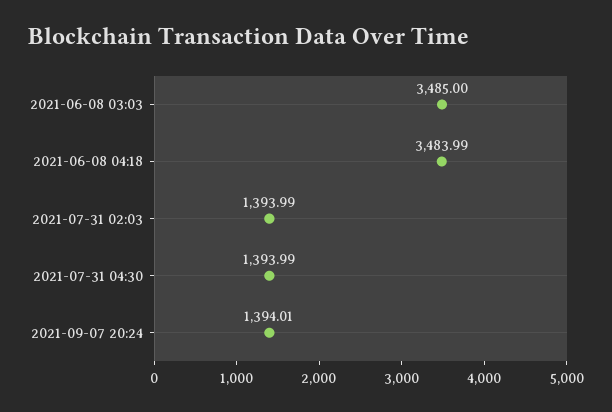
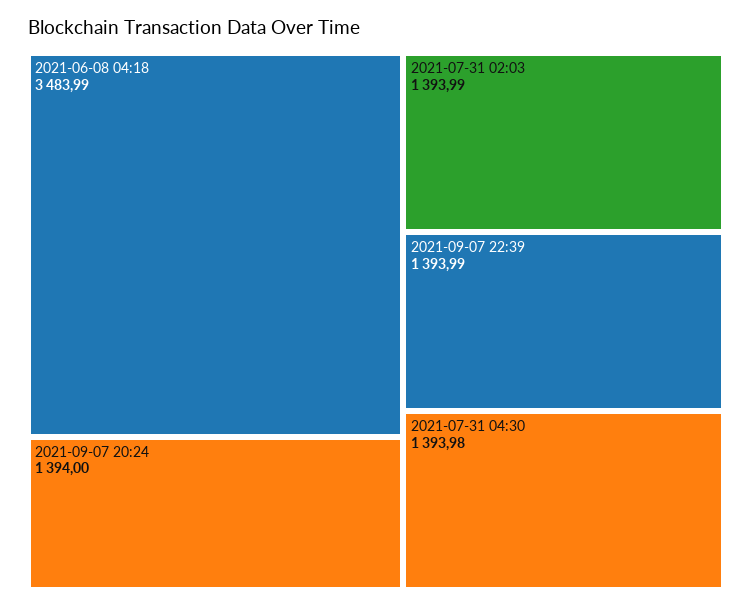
2021-06-08 03:03: 3485 -> none
2021-07-31 04:30: 1393.99 -> 1393.98
2021-09-07 20:24: 1394.01 -> 1394
2021-09-07 22:39: none -> 1393.99

